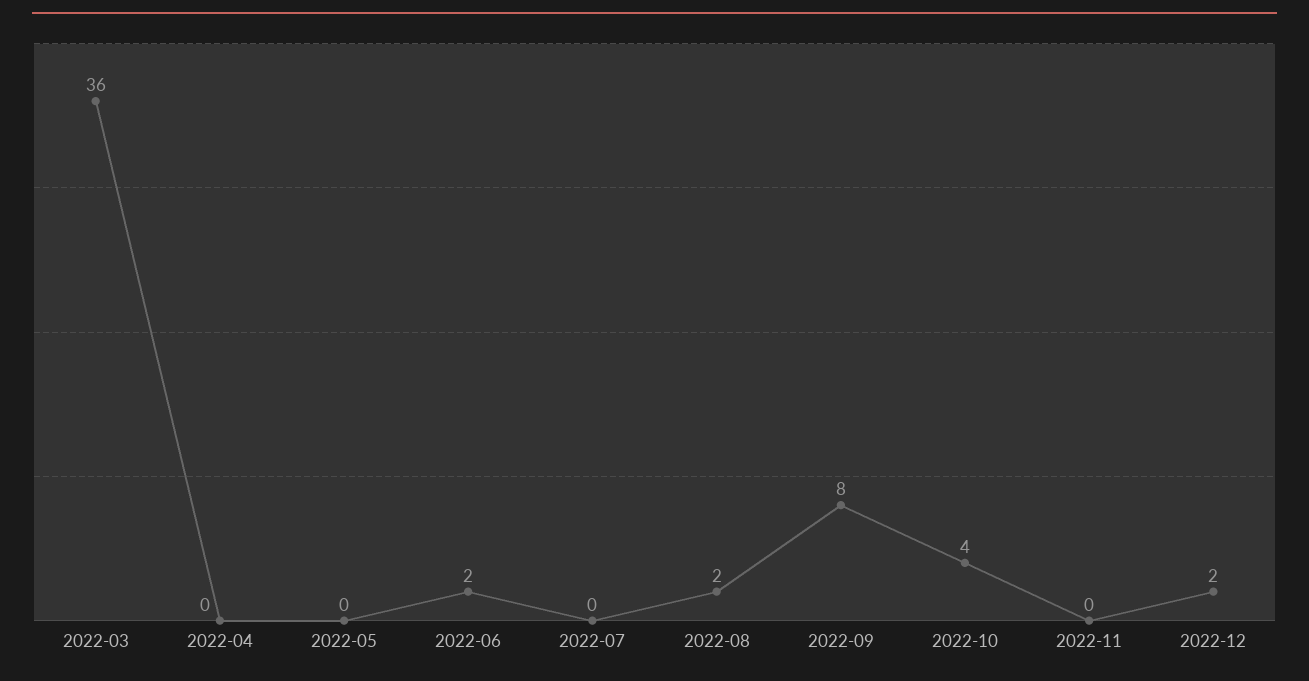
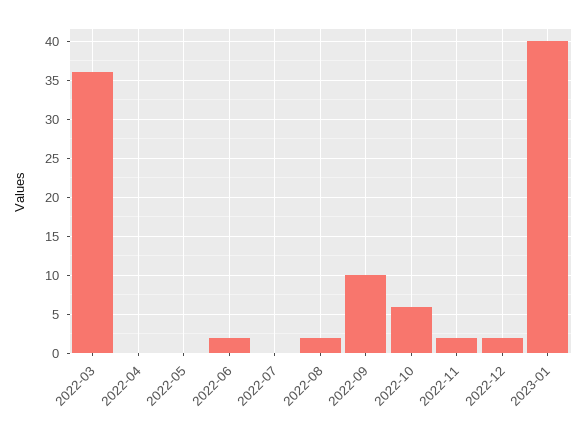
2022-09: 8 -> 10
2022-10: 4 -> 6
2022-11: 0 -> 2
2023-01: none -> 40

